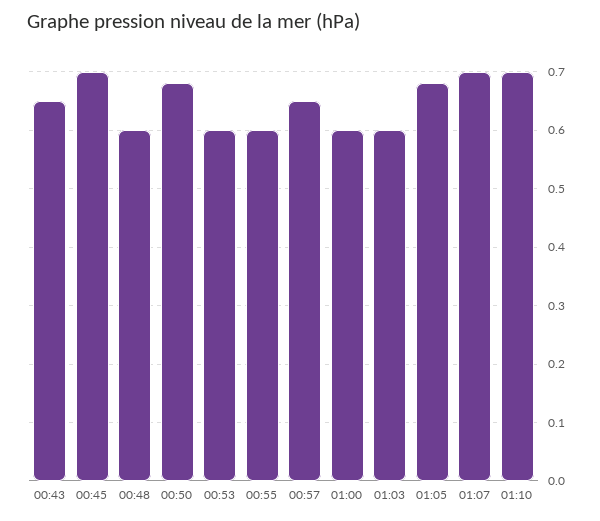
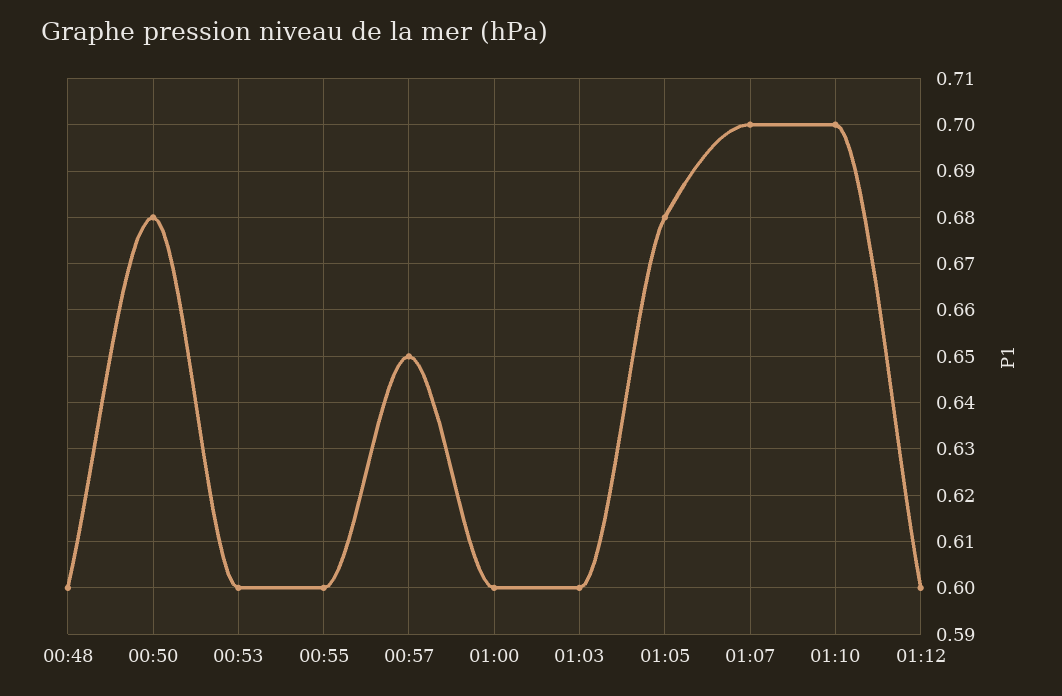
00:43: 0.65 -> none
00:45: 0.7 -> none
01:12: none -> 0.6

